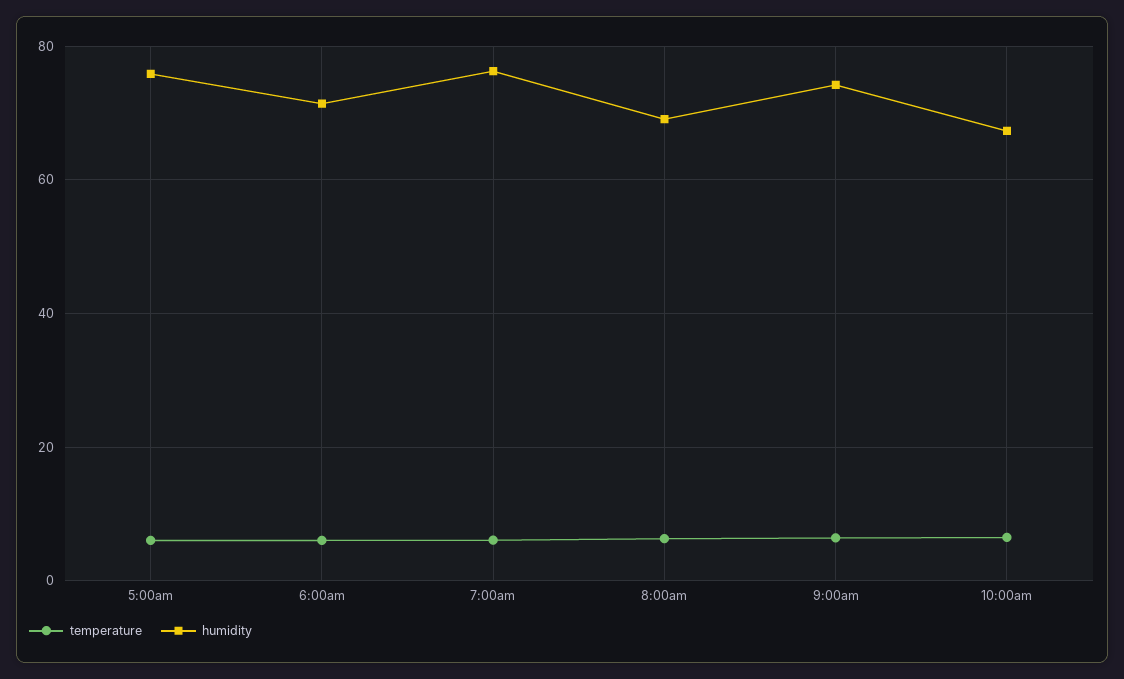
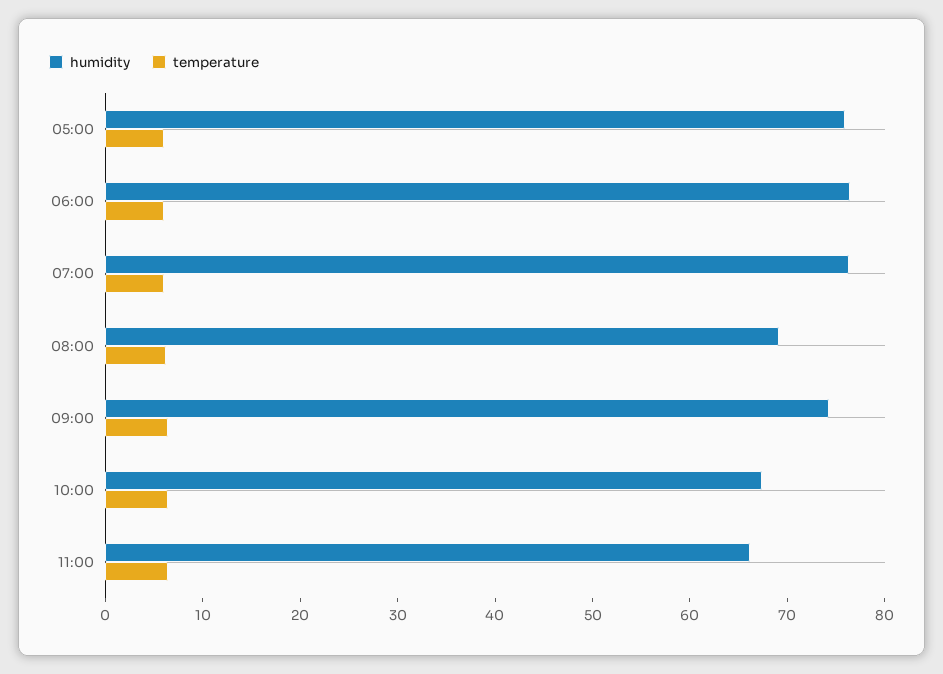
humidity, 6:00am: 72 -> 76
humidity, 11:00: none -> 66
temperature, 11:00: none -> 6

